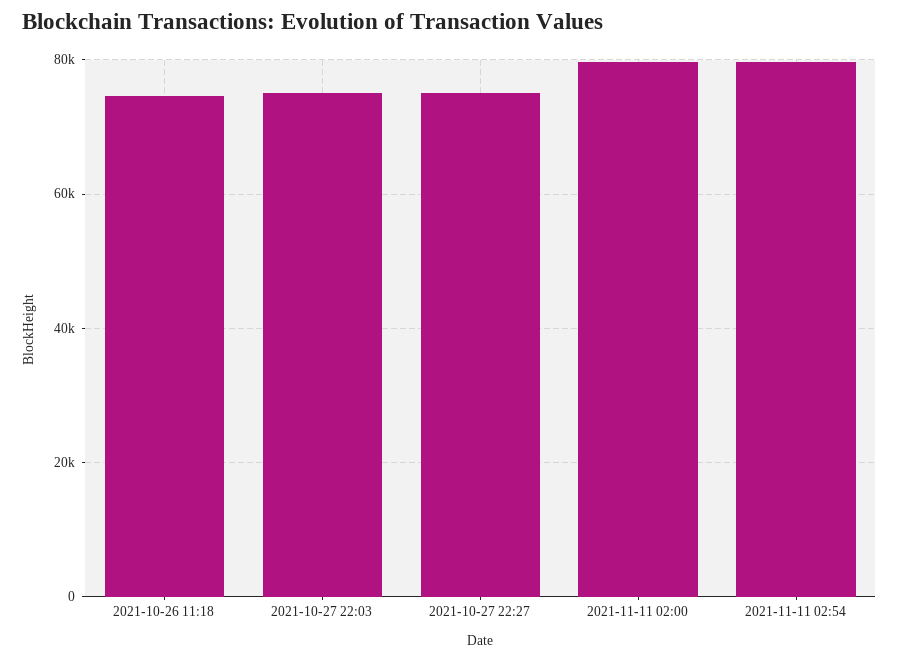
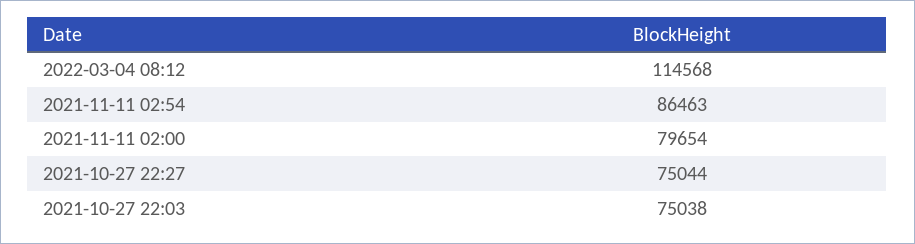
2021-10-26 11:18: 74000 -> none
2021-11-11 02:54: 80000 -> 86463
2022-03-04 08:12: none -> 114568

